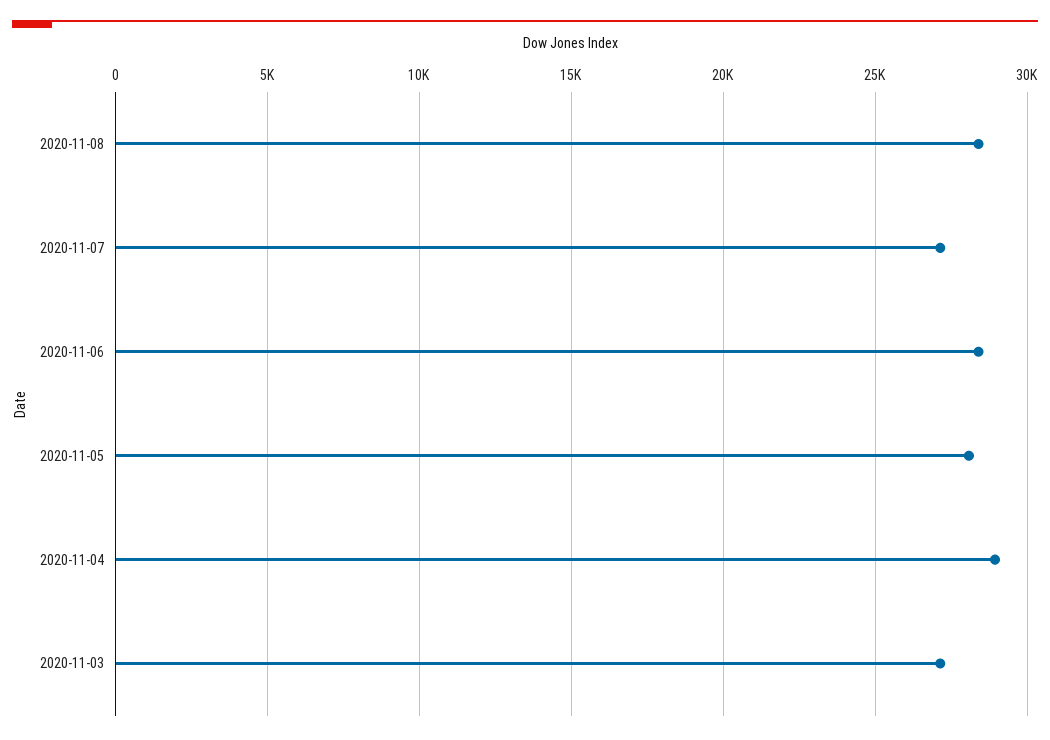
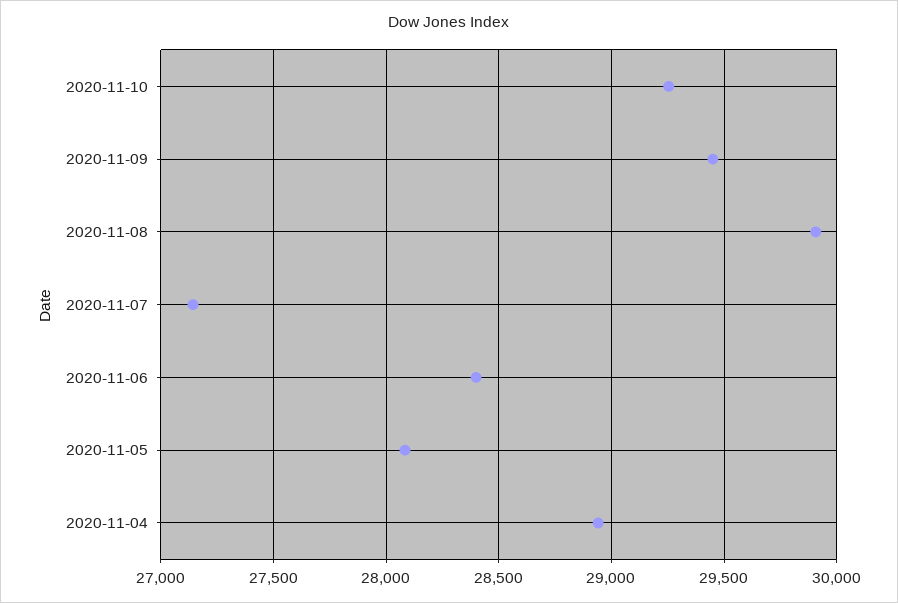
2020-11-08: 28500 -> 29900
2020-11-03: 27000 -> none
2020-11-10: none -> 29250
2020-11-09: none -> 29450

